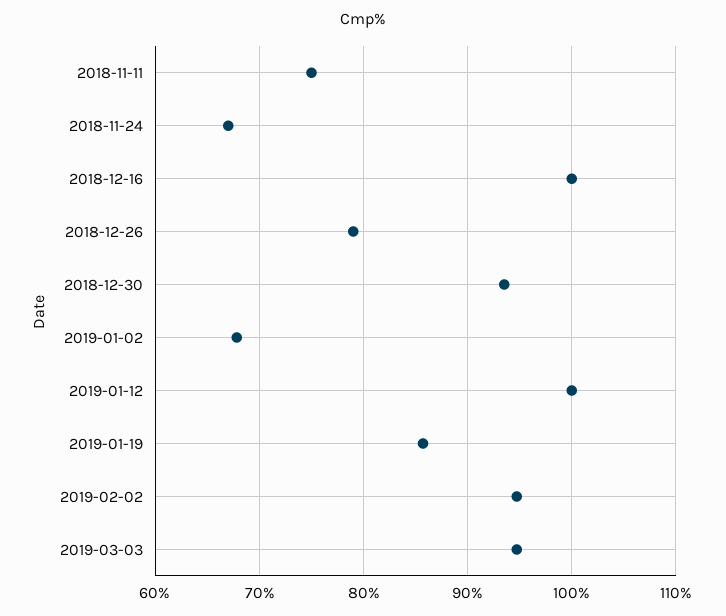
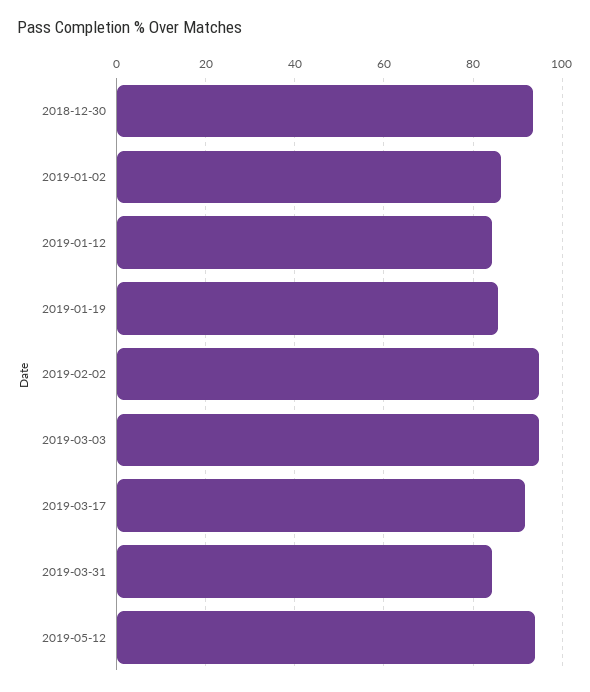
2018-11-11: 75 -> none
2018-11-24: 67 -> none
2018-12-16: 100 -> none
2018-12-26: 79 -> none
2019-01-02: 68 -> 86
2019-01-12: 100 -> 84
2019-03-17: none -> 92
2019-03-31: none -> 84
2019-05-12: none -> 94

